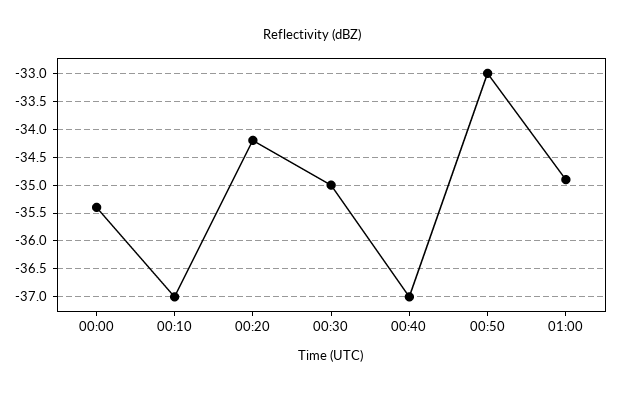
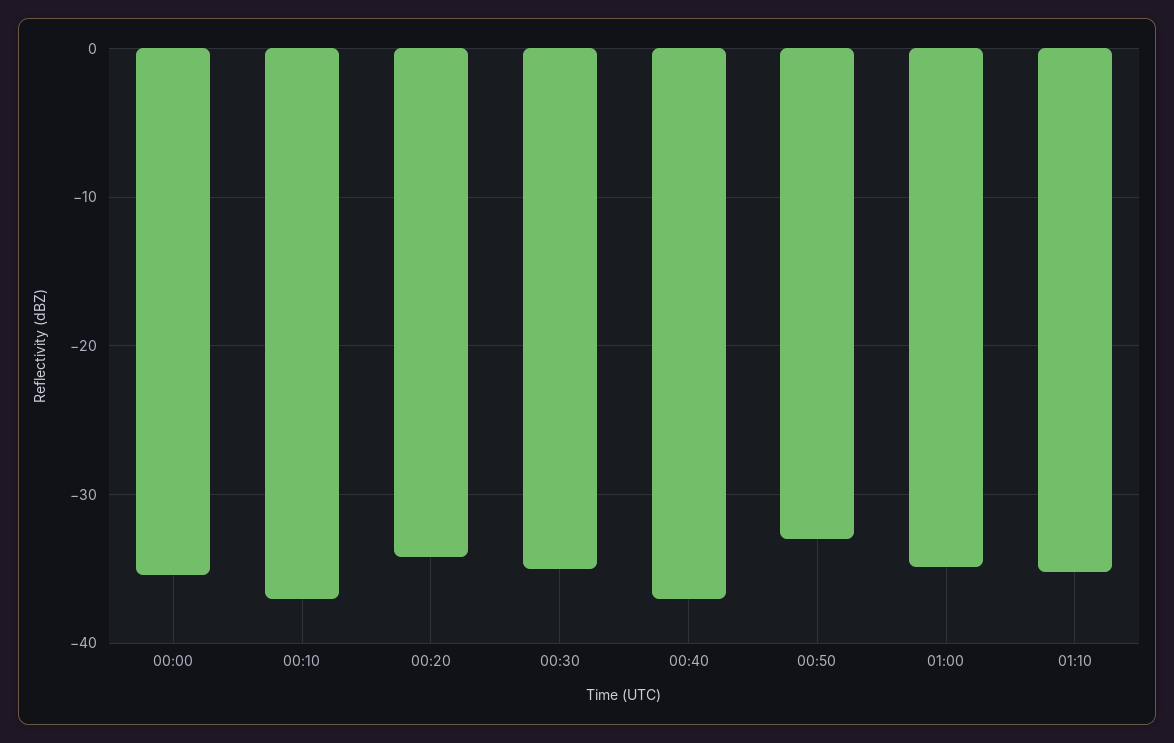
01:10: none -> -35

